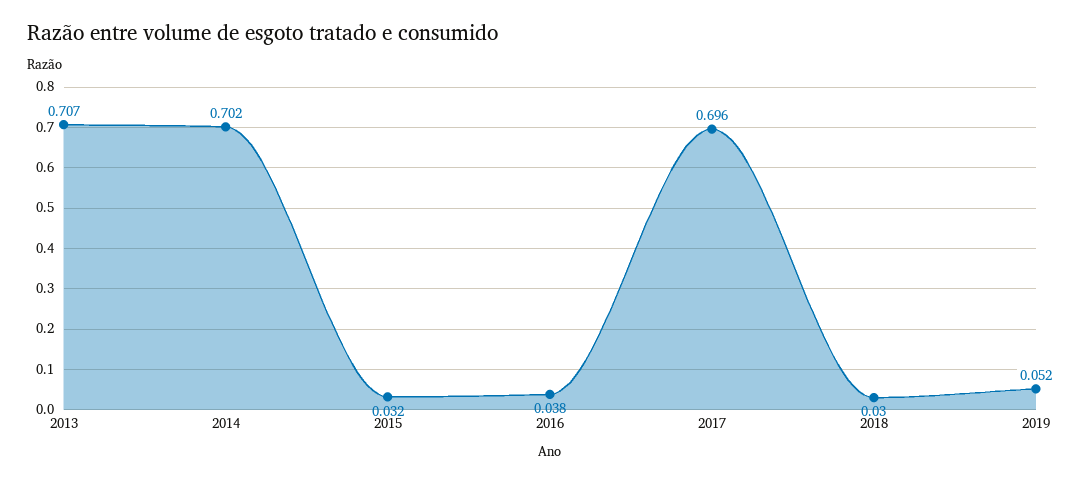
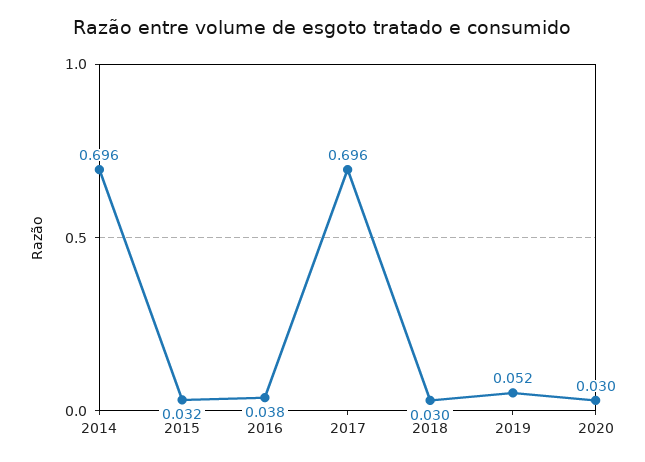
2013: 0.707 -> none
2014: 0.702 -> 0.696
2020: none -> 0.03

